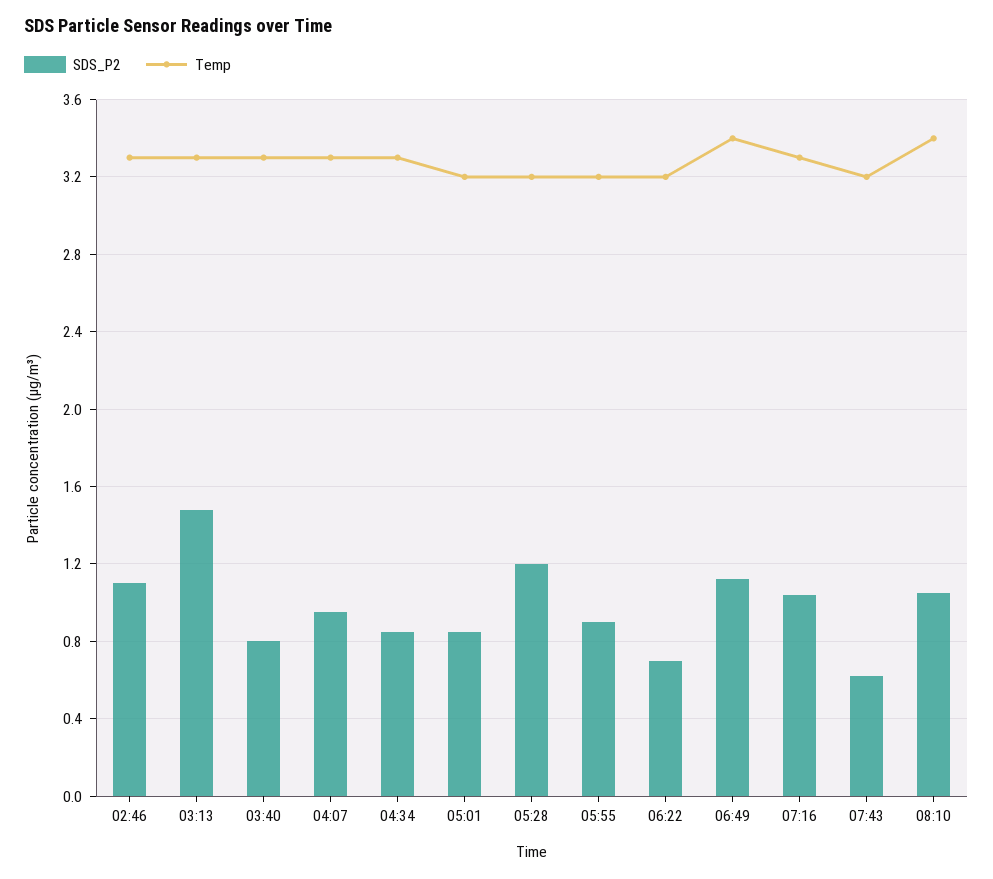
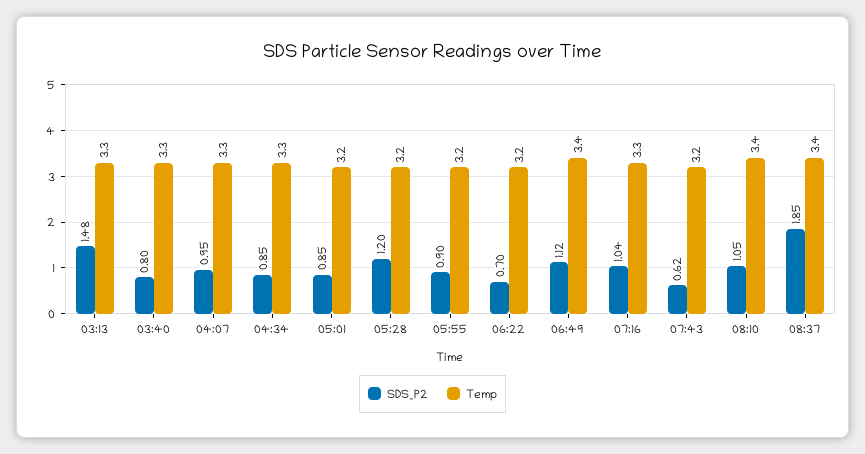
SDS_P2, 02:46: 1.1 -> none
Temp, 02:46: 3.3 -> none
SDS_P2, 08:37: none -> 1.85
Temp, 08:37: none -> 3.4

